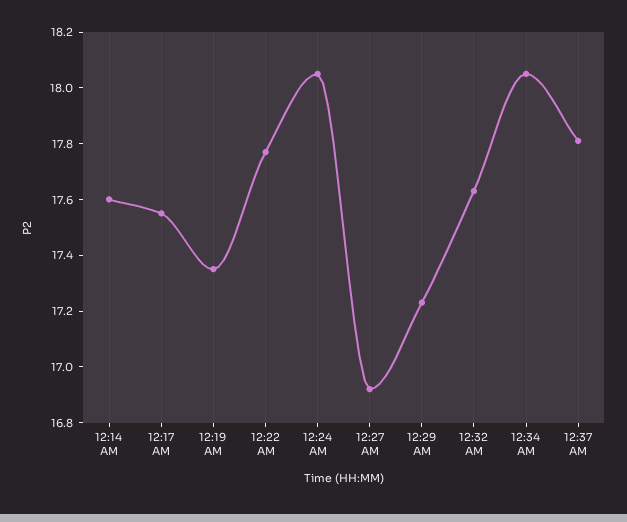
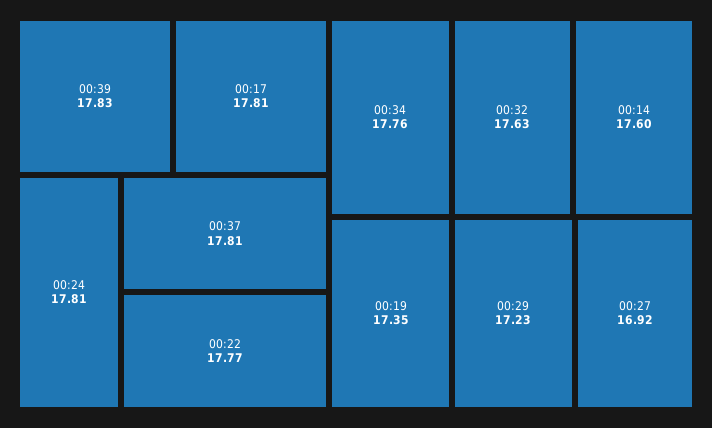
12:17 AM: 17.55 -> 17.81
12:24 AM: 18.05 -> 17.81
12:34 AM: 18.05 -> 17.76
00:39: none -> 17.83

